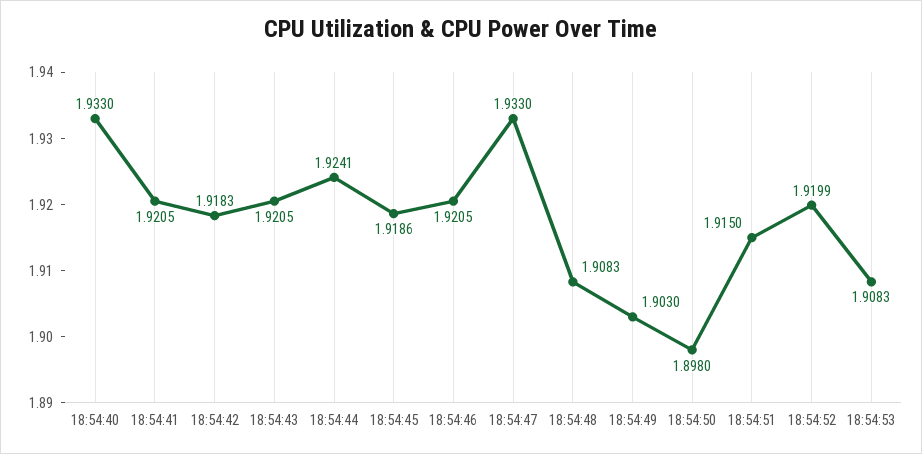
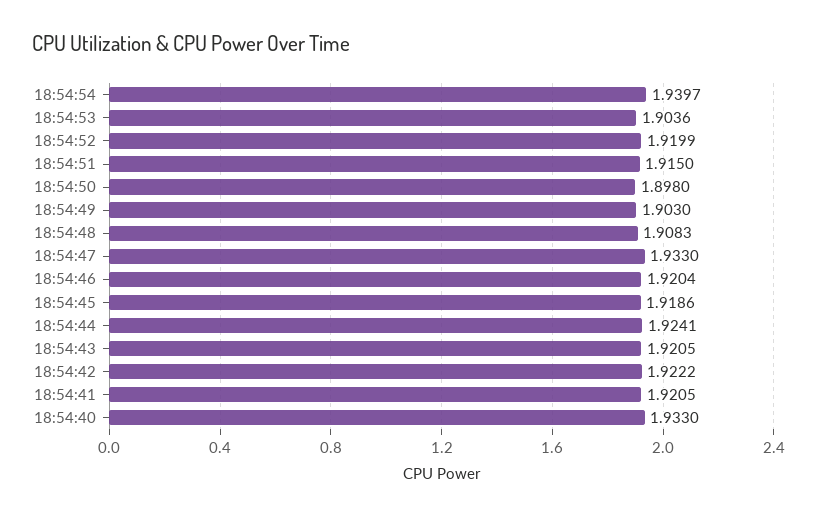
18:54:42: 1.9183 -> 1.9222
18:54:46: 1.9205 -> 1.9204
18:54:53: 1.9083 -> 1.9036
18:54:54: none -> 1.9397

